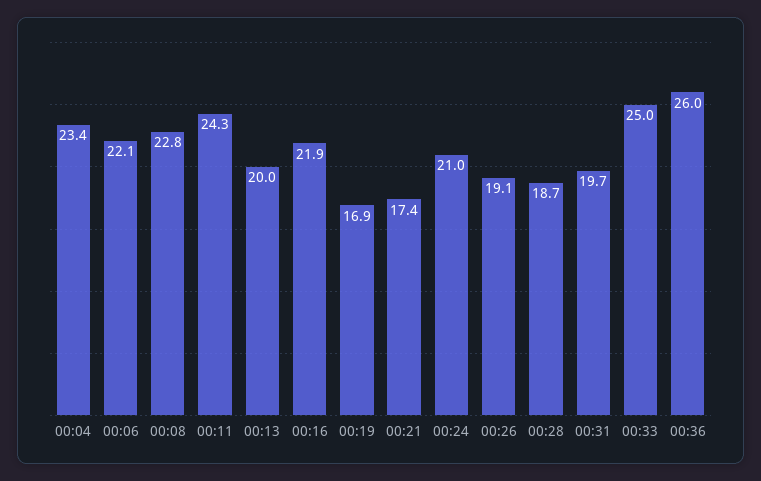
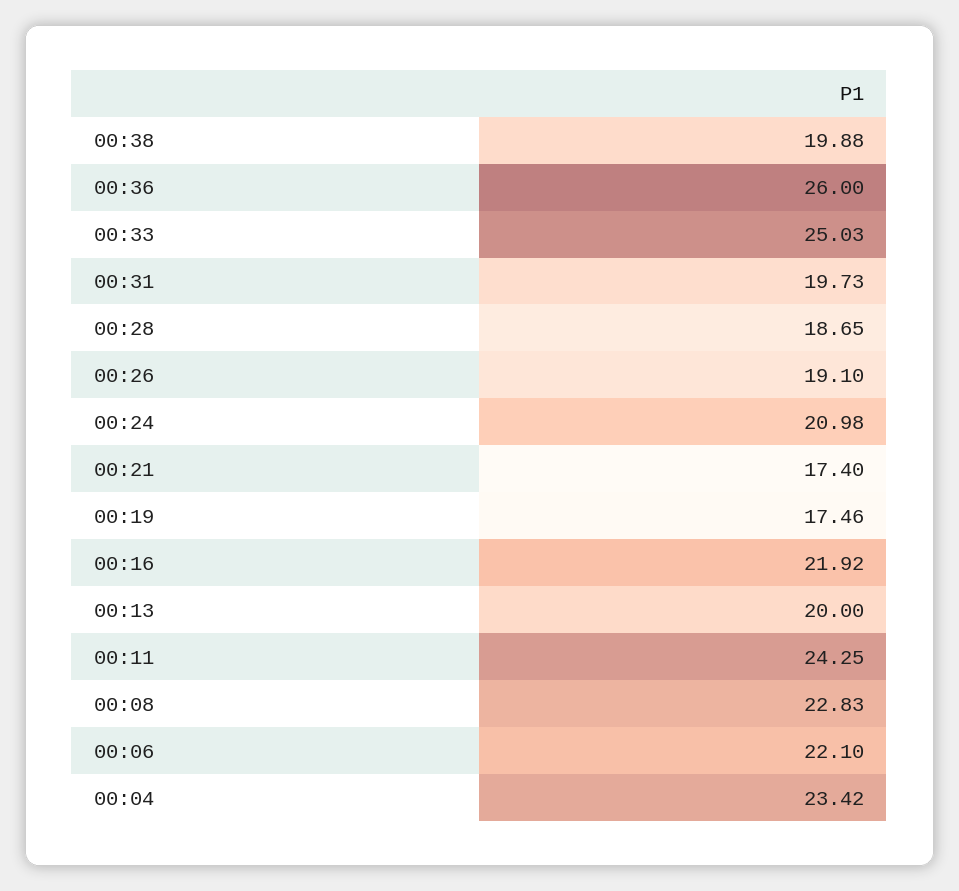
00:19: 16.9 -> 17.46
00:38: none -> 19.88

